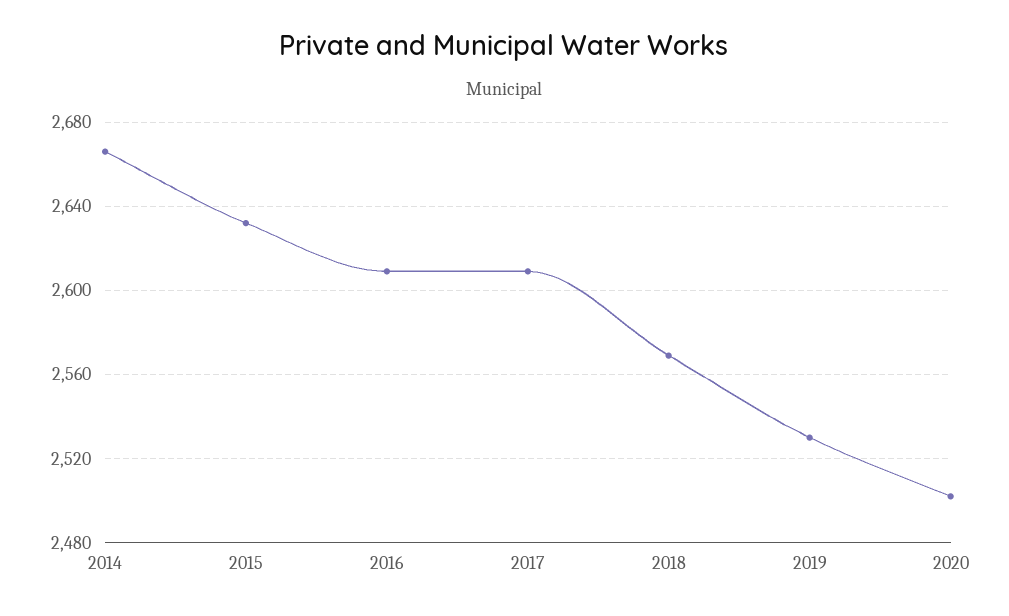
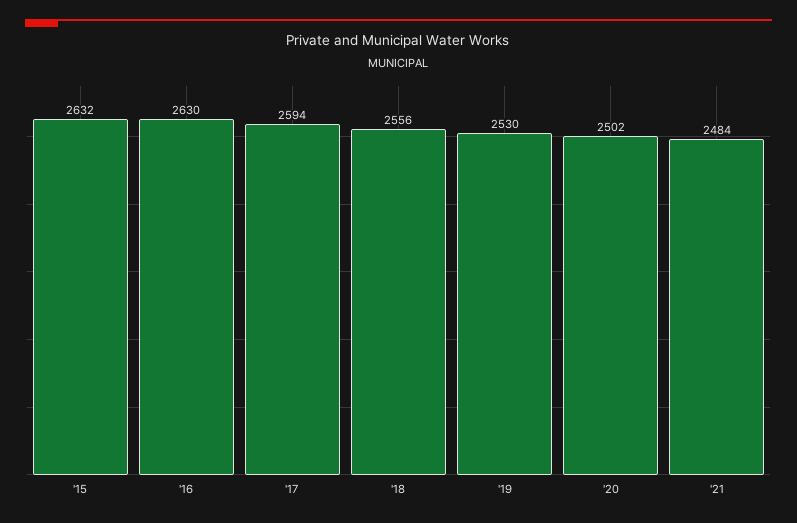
2014: 2665 -> none
2016: 2610 -> 2630
2017: 2610 -> 2594
2018: 2570 -> 2556
'21: none -> 2484

